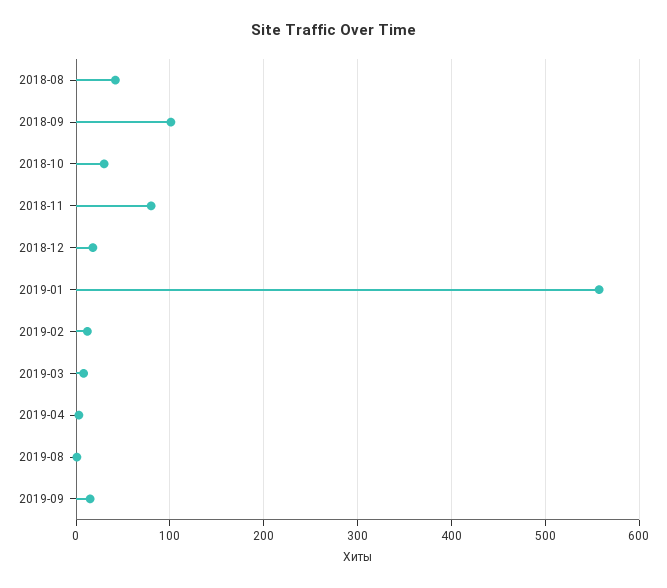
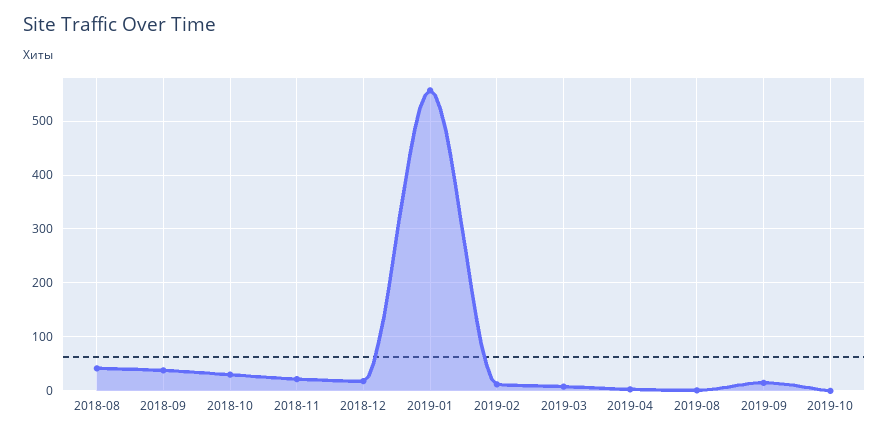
2018-09: 100 -> 40
2018-11: 80 -> 20
2019-10: none -> 0

